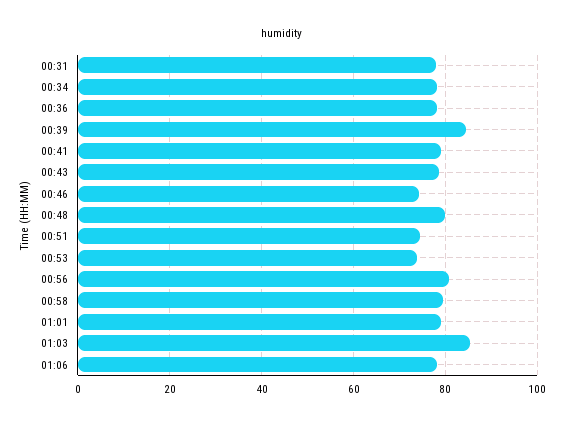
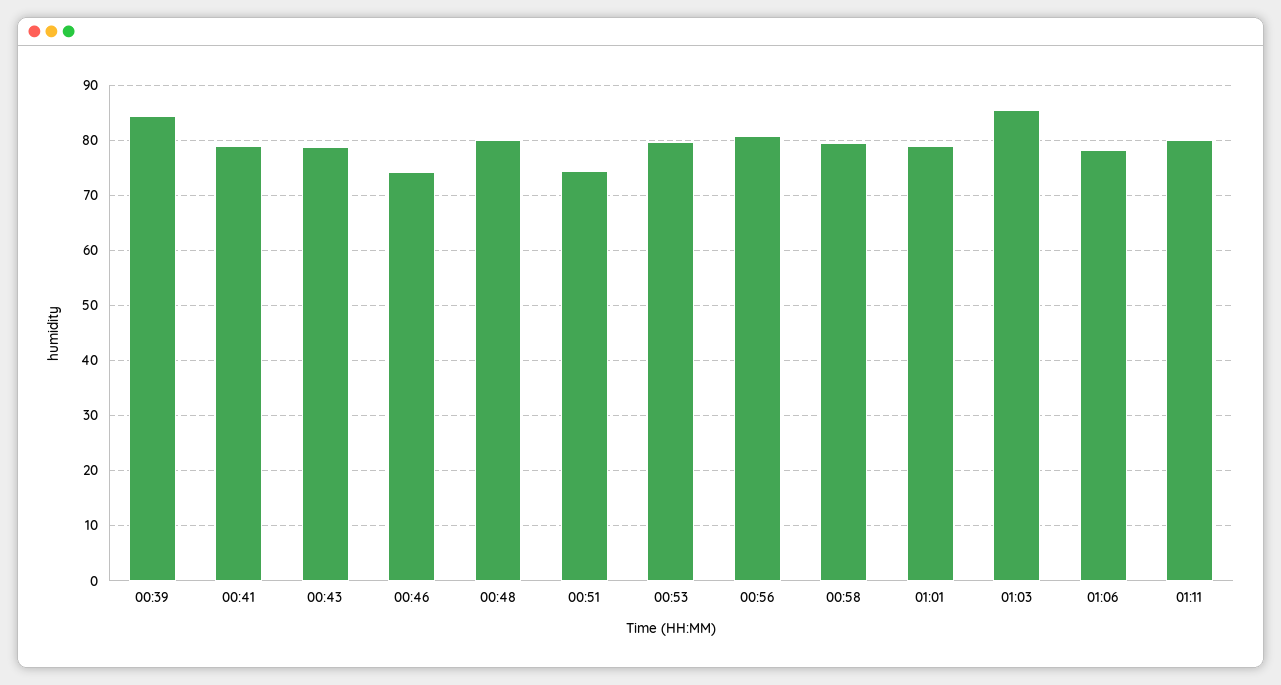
00:31: 78 -> none
00:34: 78 -> none
00:36: 78 -> none
00:53: 74 -> 80
01:11: none -> 80

